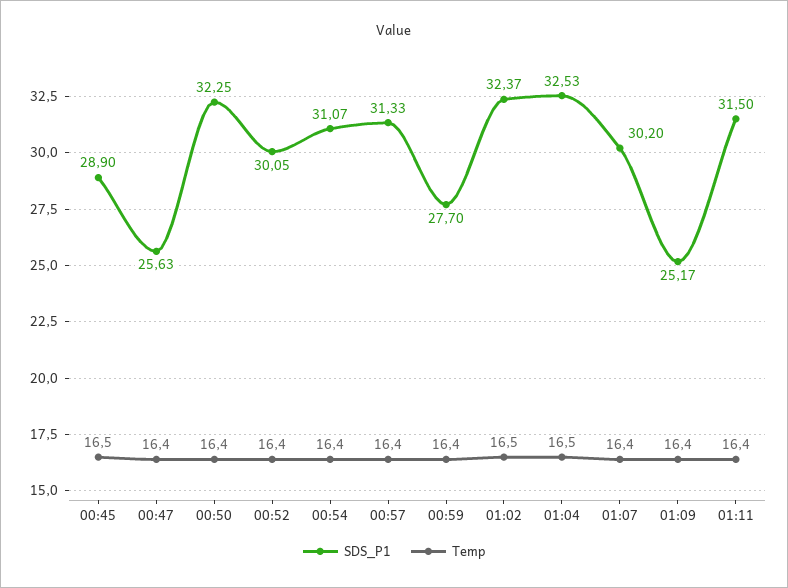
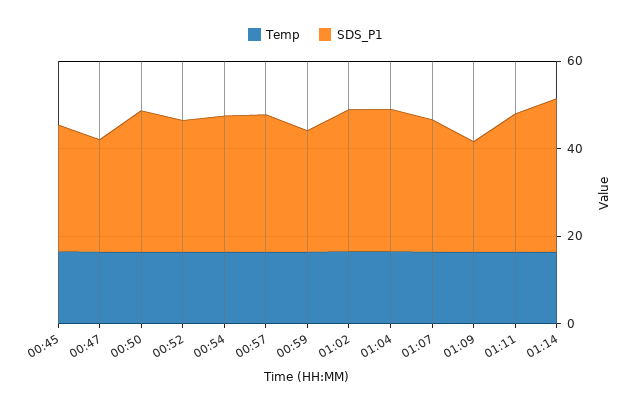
Temp, 01:14: none -> 15
SDS_P1, 01:14: none -> 35

